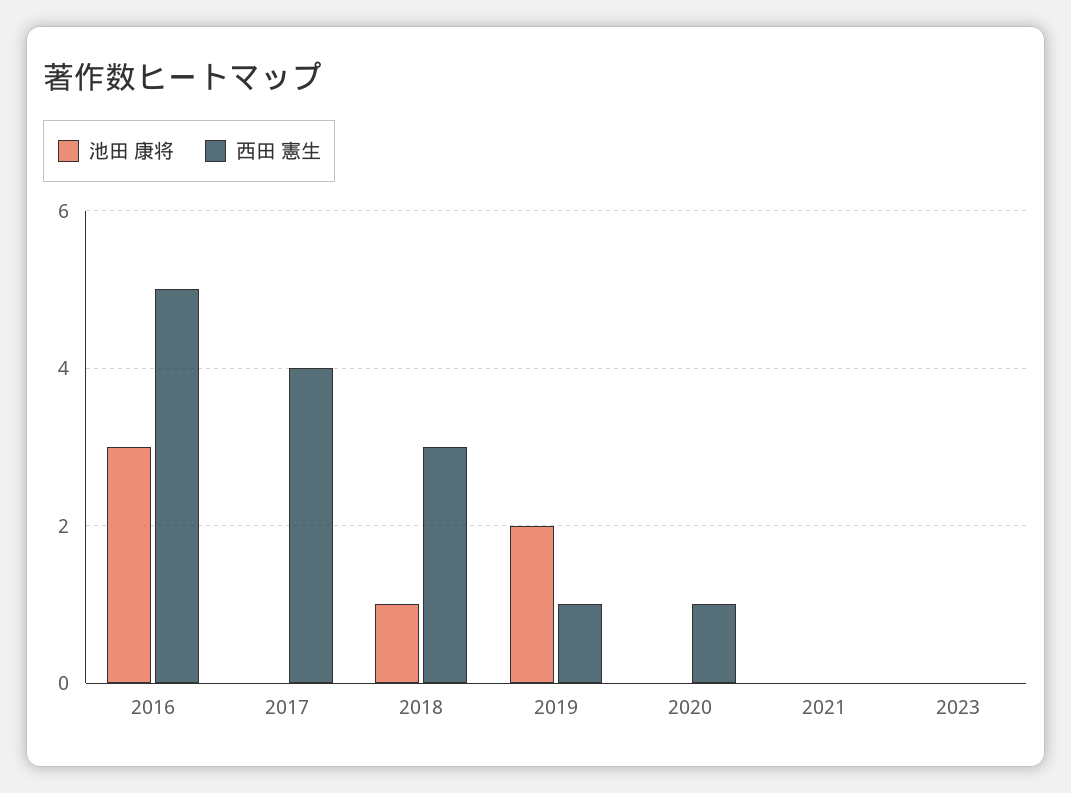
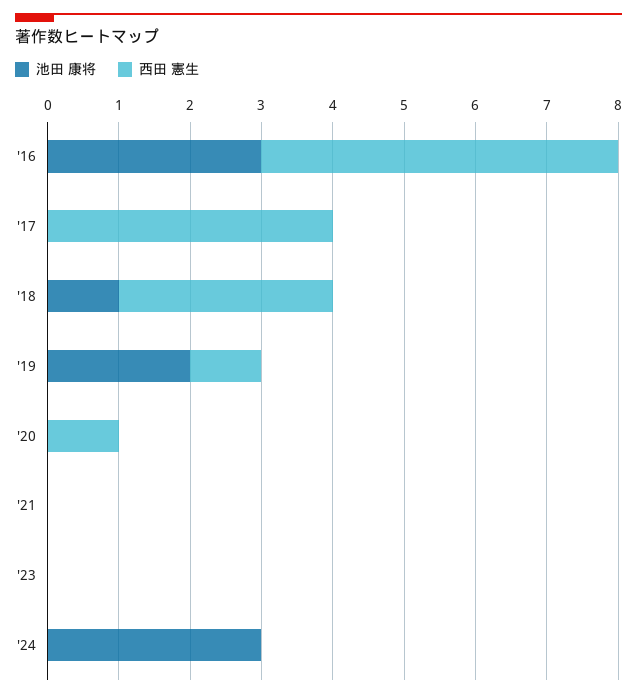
池田 康将, '24: none -> 3
西田 憲生, '24: none -> 0

